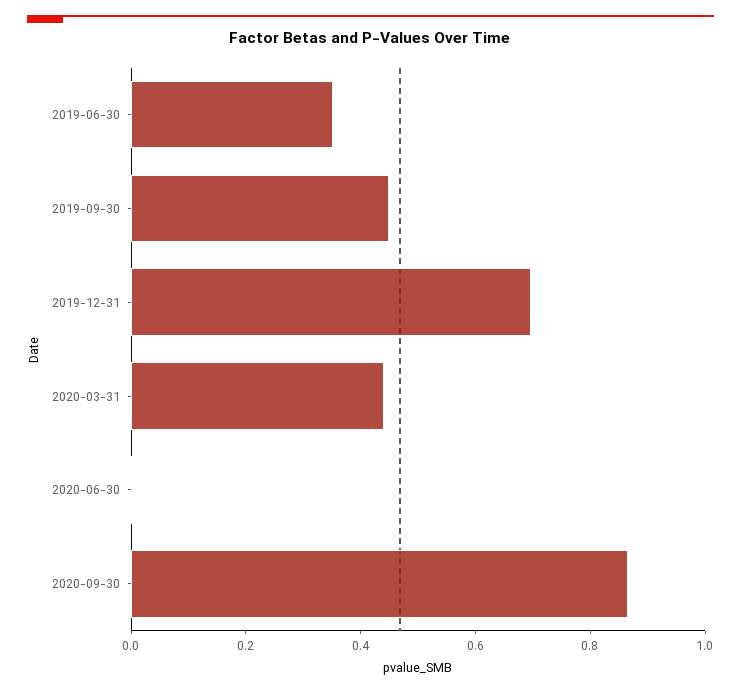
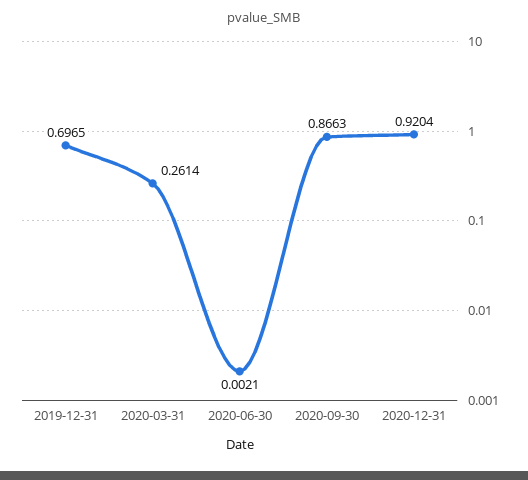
2019-06-30: 0.35 -> none
2019-09-30: 0.45 -> none
2020-03-31: 0.45 -> 0.2614
2020-12-31: none -> 0.9204

